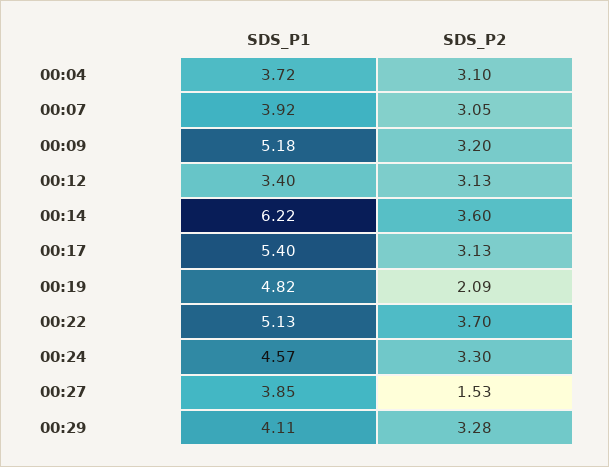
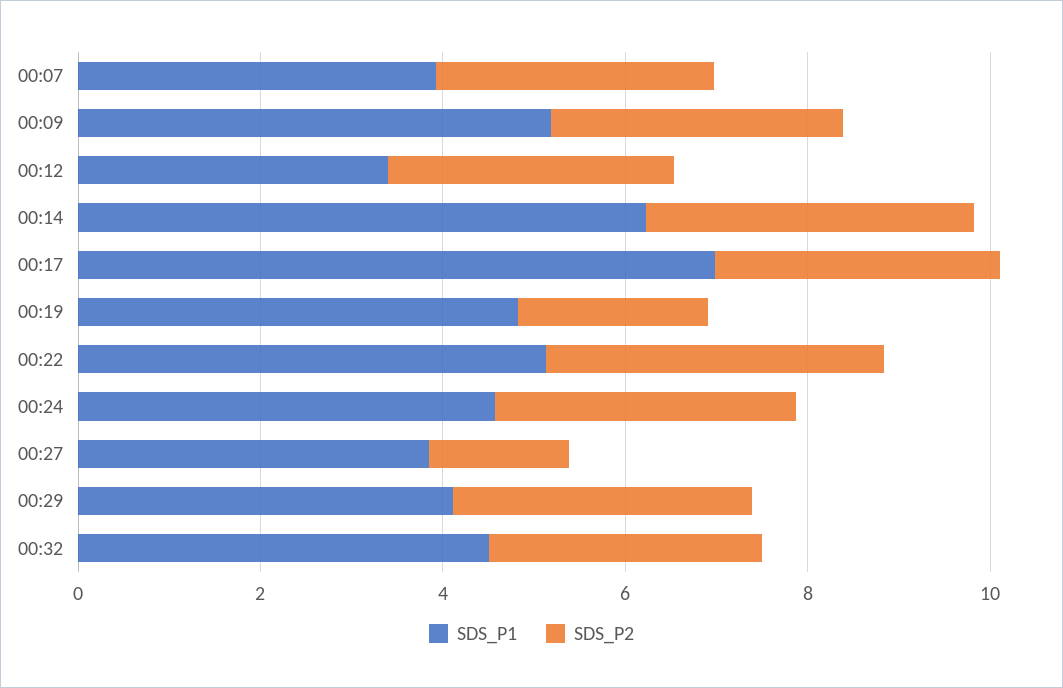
SDS_P1, 00:04: 3.72 -> none
SDS_P2, 00:04: 3.1 -> none
SDS_P1, 00:17: 5.4 -> 7
SDS_P1, 00:32: none -> 4.5
SDS_P2, 00:32: none -> 3

